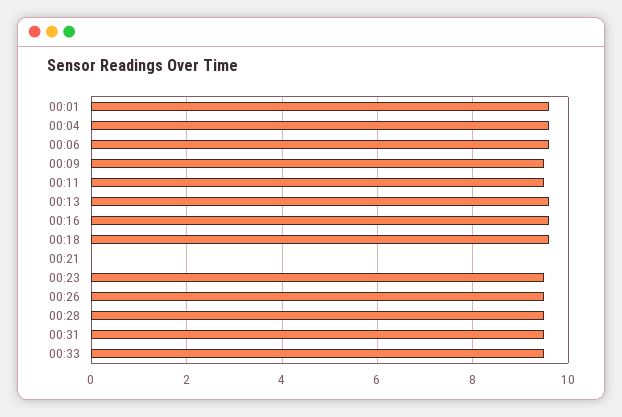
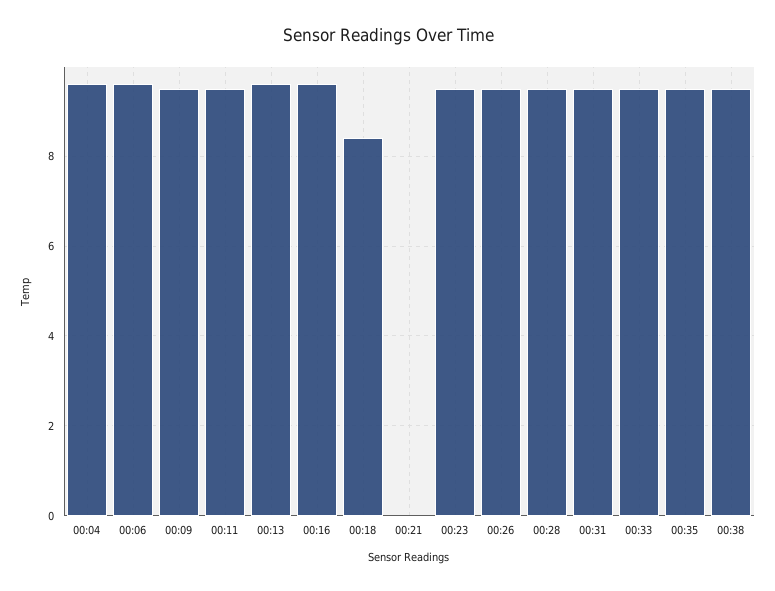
00:01: 9.5 -> none
00:18: 9.5 -> 8.5
00:35: none -> 9.5
00:38: none -> 9.5

